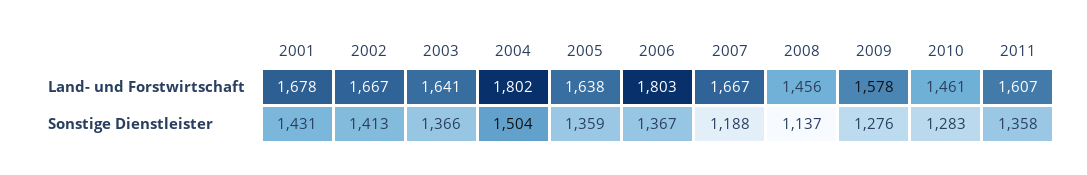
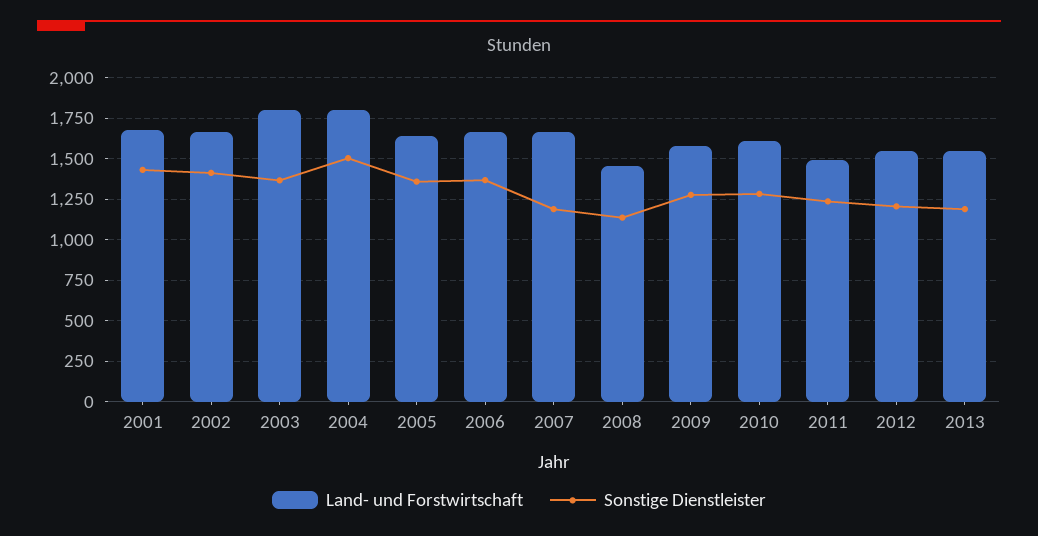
Land- und Forstwirtschaft, 2003: 1641 -> 1800
Land- und Forstwirtschaft, 2006: 1803 -> 1650
Land- und Forstwirtschaft, 2010: 1461 -> 1600
Land- und Forstwirtschaft, 2011: 1607 -> 1500
Sonstige Dienstleister, 2011: 1358 -> 1250
Land- und Forstwirtschaft, 2012: none -> 1550
Sonstige Dienstleister, 2012: none -> 1200
Land- und Forstwirtschaft, 2013: none -> 1550
Sonstige Dienstleister, 2013: none -> 1200

